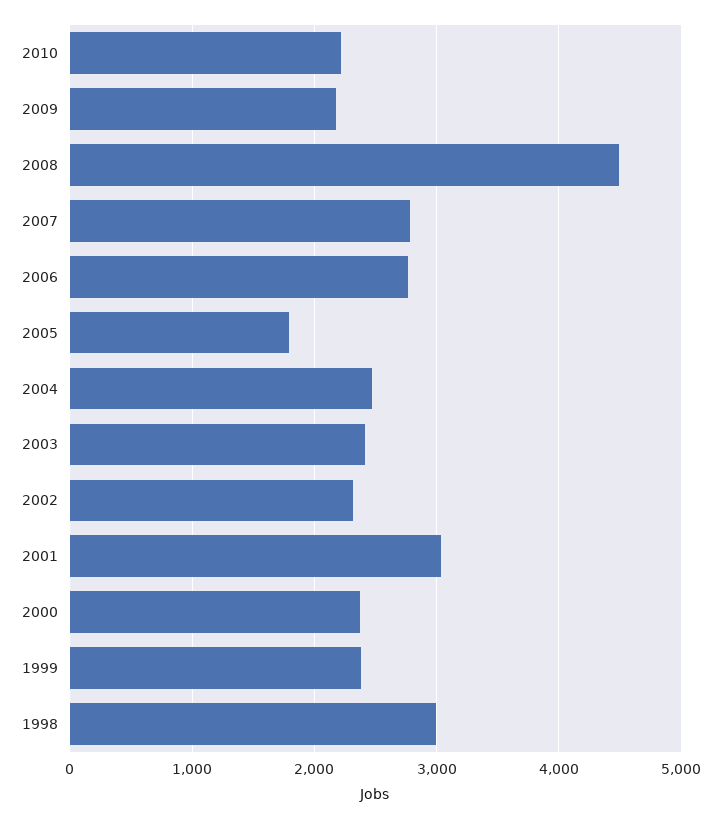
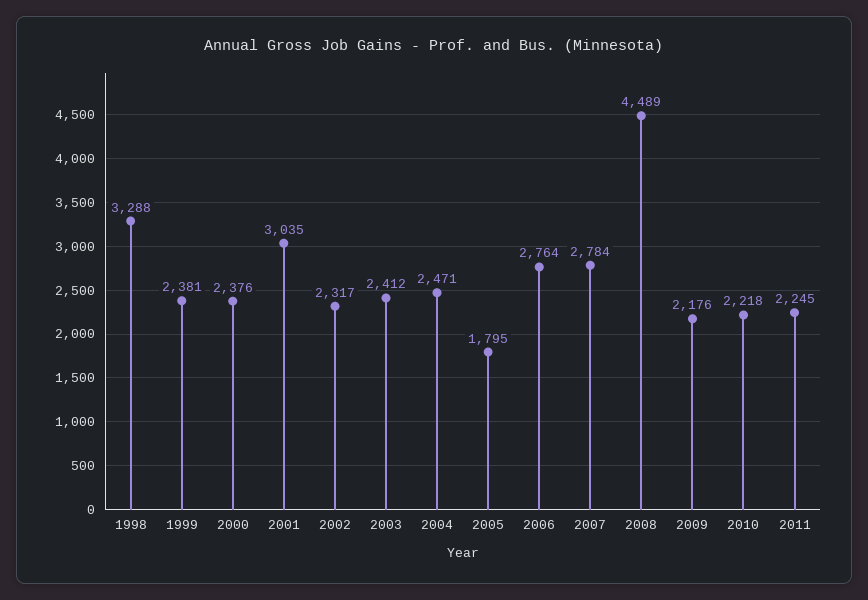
1998: 3000 -> 3288
2011: none -> 2245

